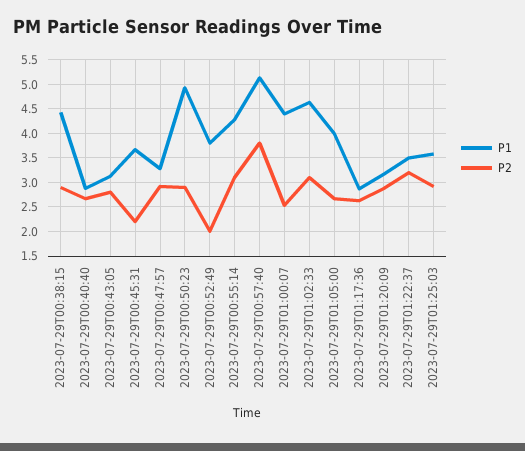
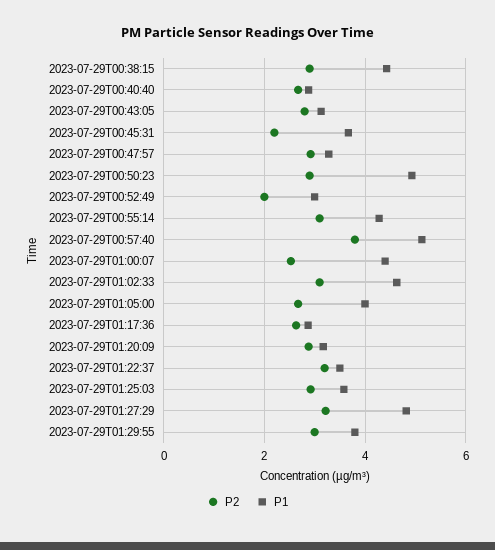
P1, 2023-07-29T00:52:49: 3.75 -> 3
P2, 2023-07-29T01:27:29: none -> 3.2
P1, 2023-07-29T01:27:29: none -> 4.8
P2, 2023-07-29T01:29:55: none -> 3
P1, 2023-07-29T01:29:55: none -> 3.8

